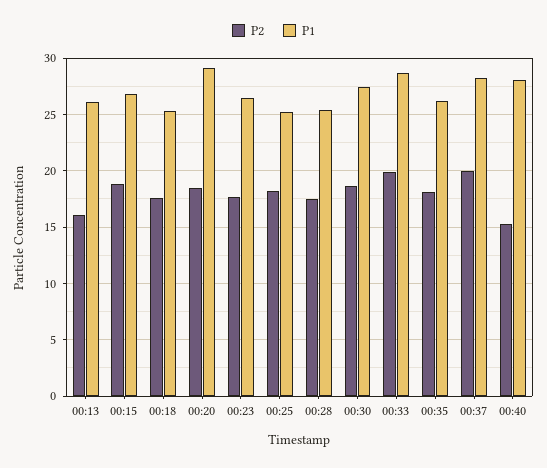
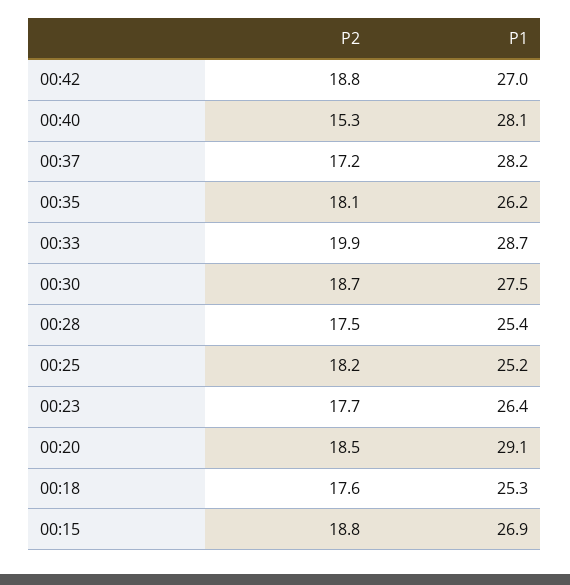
P2, 00:13: 16 -> none
P1, 00:13: 26 -> none
P2, 00:37: 20 -> 17.2
P2, 00:42: none -> 18.8
P1, 00:42: none -> 27

